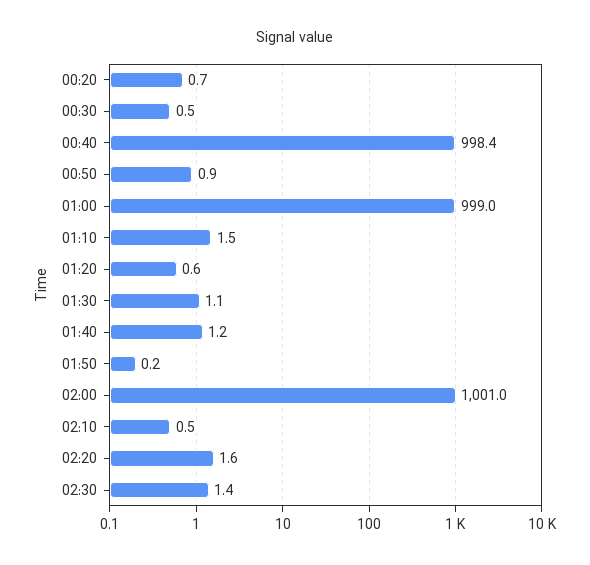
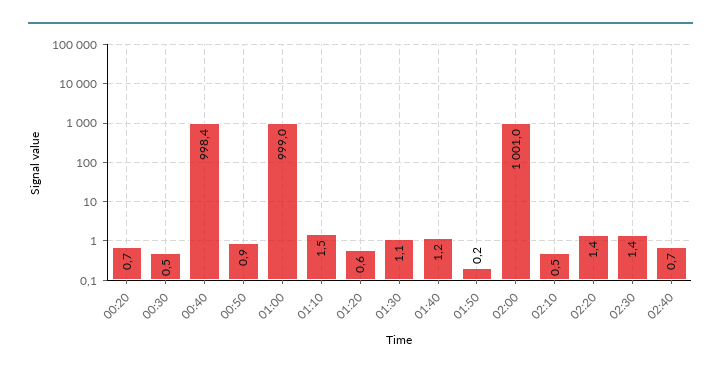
02:20: 1.6 -> 1.4
02:40: none -> 0.7

